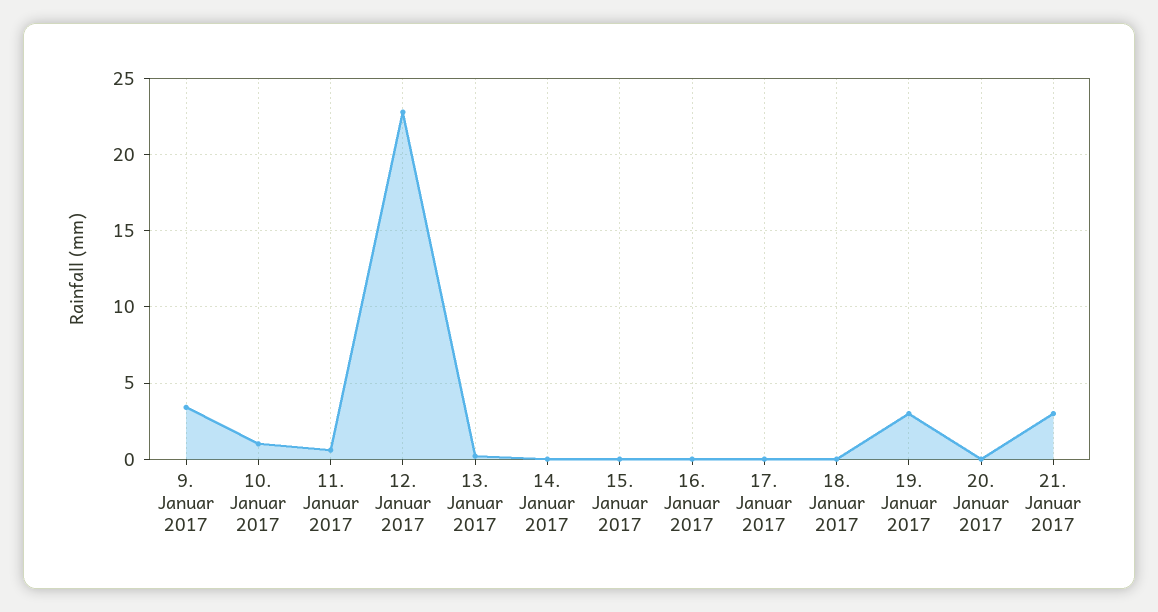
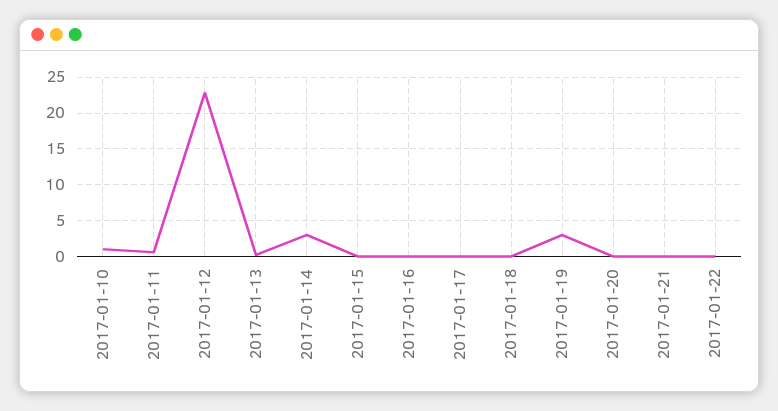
9. Januar 2017: 3.5 -> none
14. Januar 2017: 0 -> 3
21. Januar 2017: 3 -> 0
2017-01-22: none -> 0

